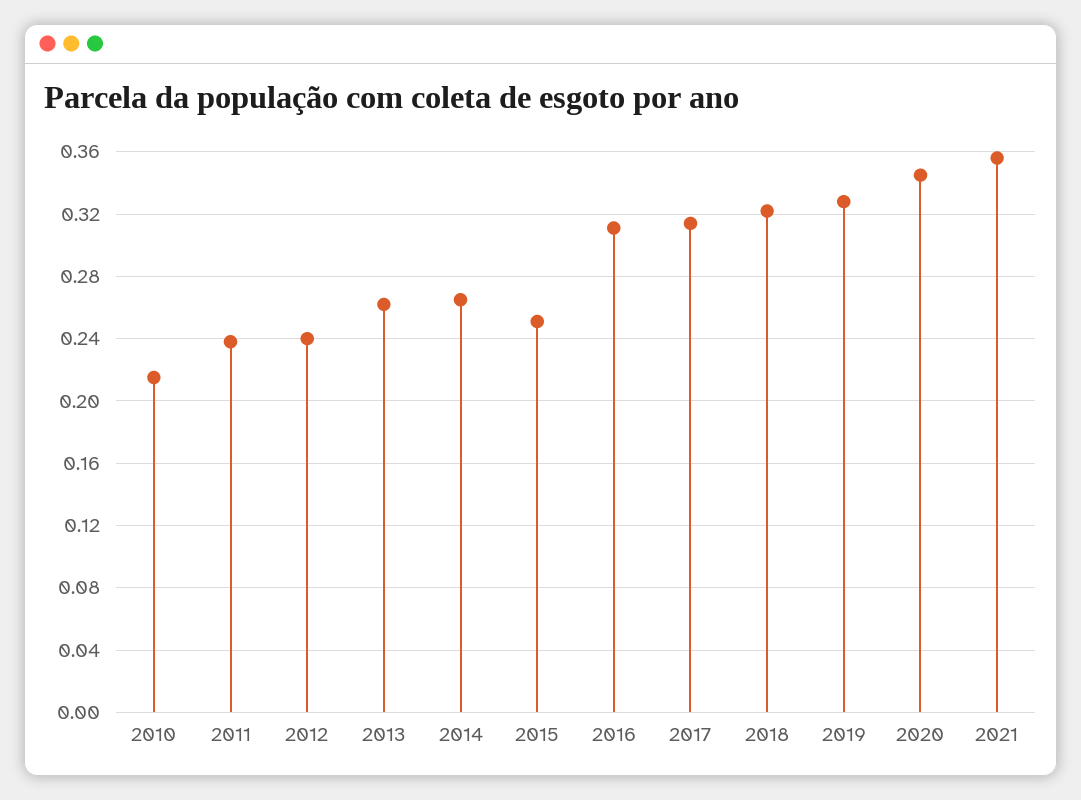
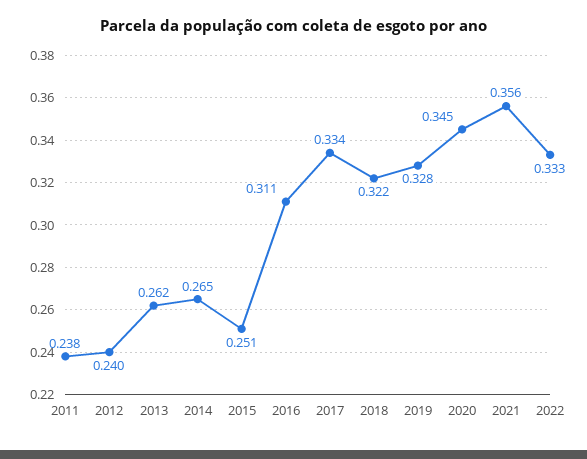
2010: 0.215 -> none
2017: 0.315 -> 0.334
2022: none -> 0.333

